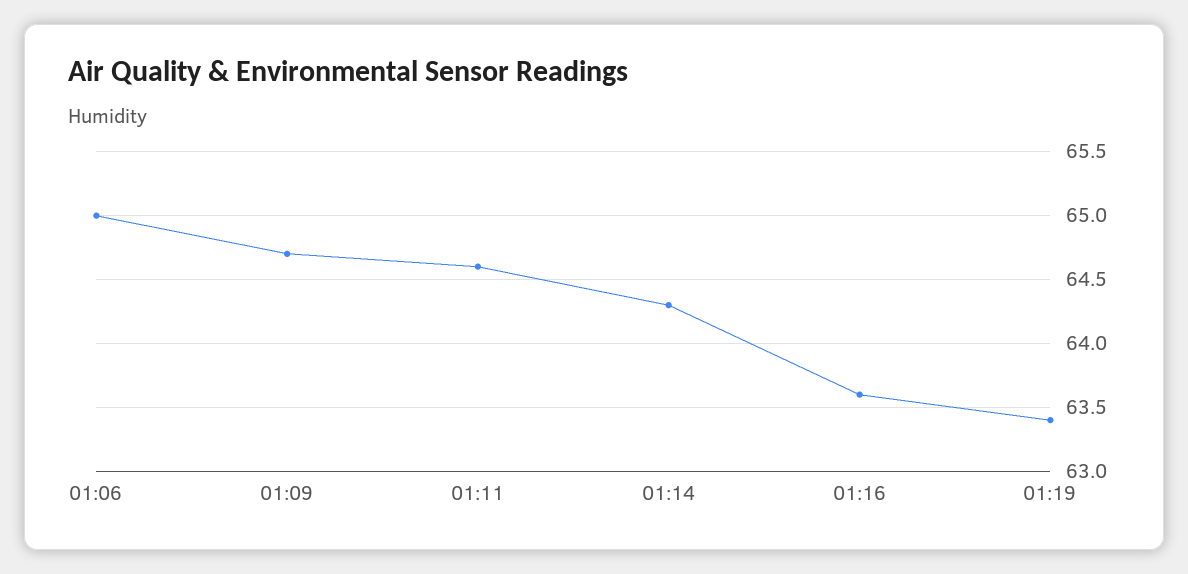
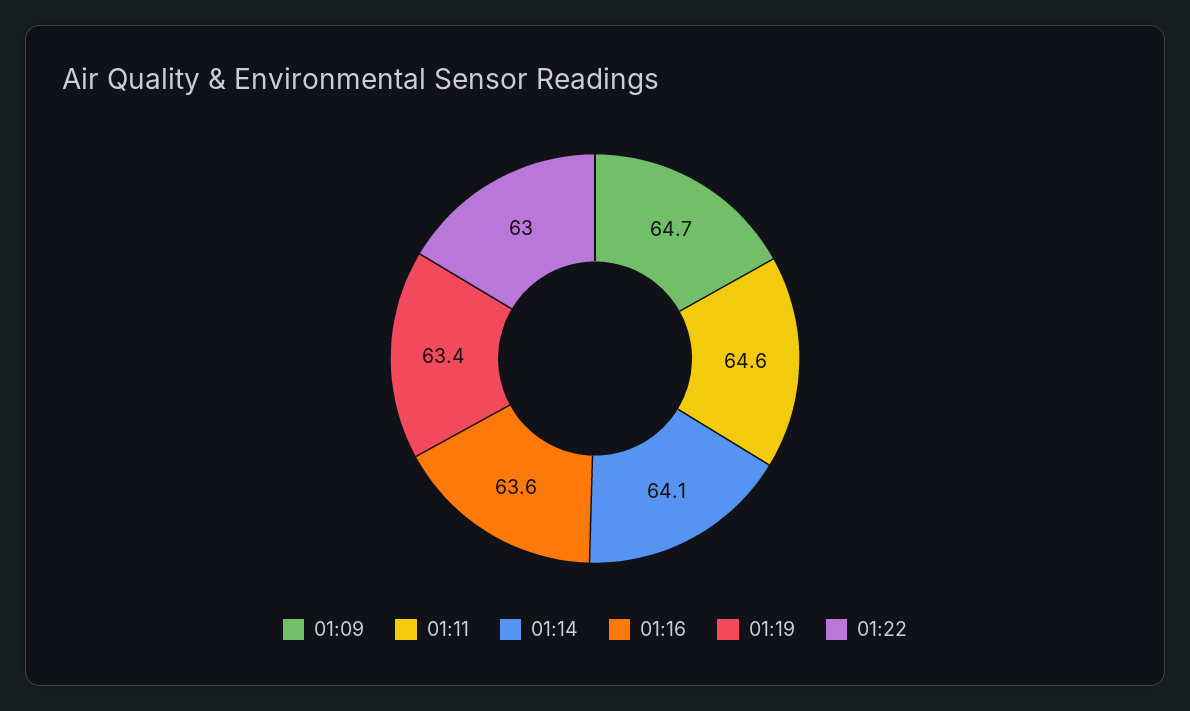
01:06: 65 -> none
01:14: 64.3 -> 64.1
01:22: none -> 63

